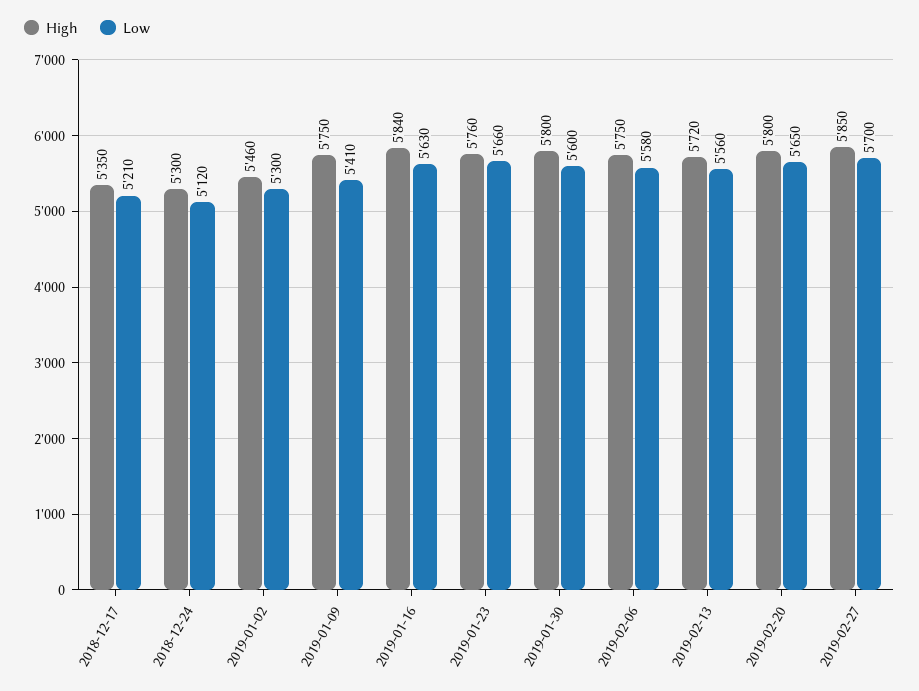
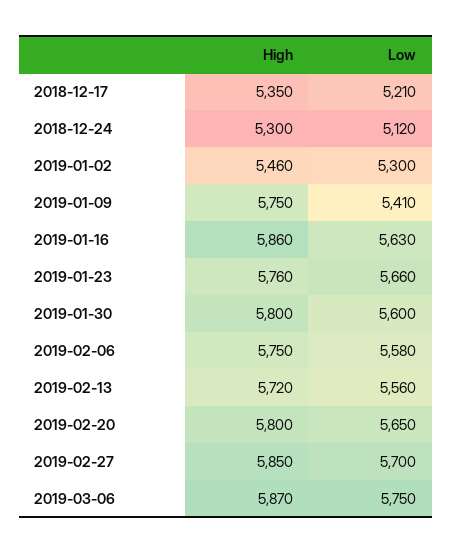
High, 2019-01-16: 5840 -> 5860
High, 2019-03-06: none -> 5870
Low, 2019-03-06: none -> 5750

